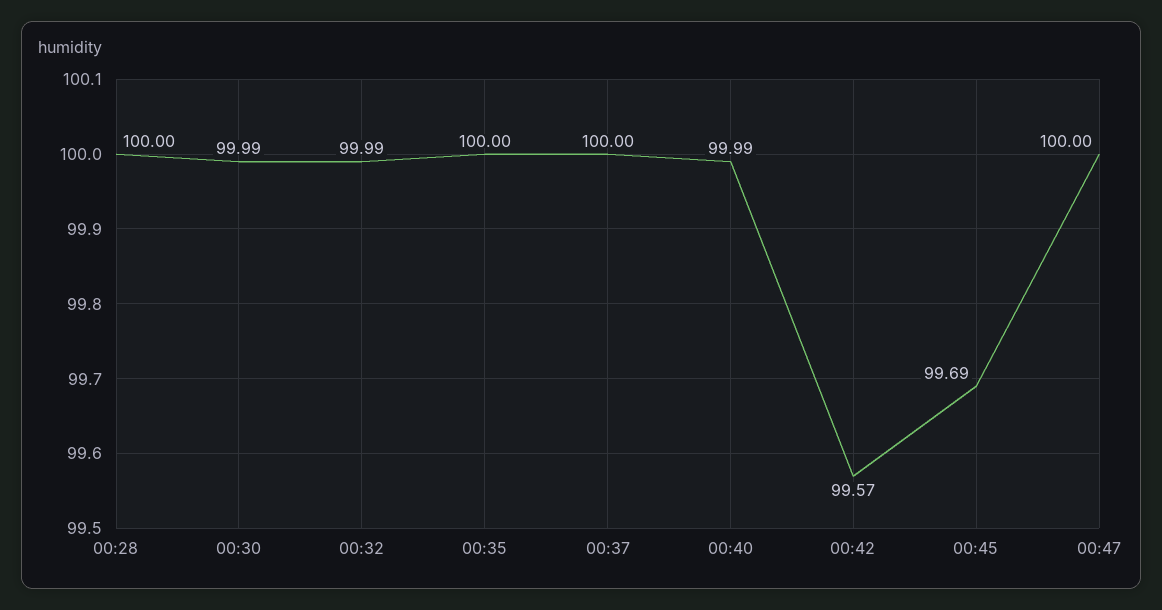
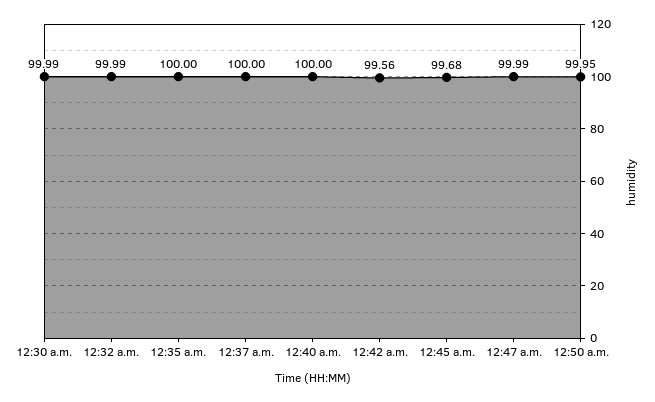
00:28: 100 -> none
00:40: 99.99 -> 100
00:42: 99.57 -> 99.56
00:45: 99.69 -> 99.68
00:47: 100 -> 99.99
12:50 a.m.: none -> 99.95

